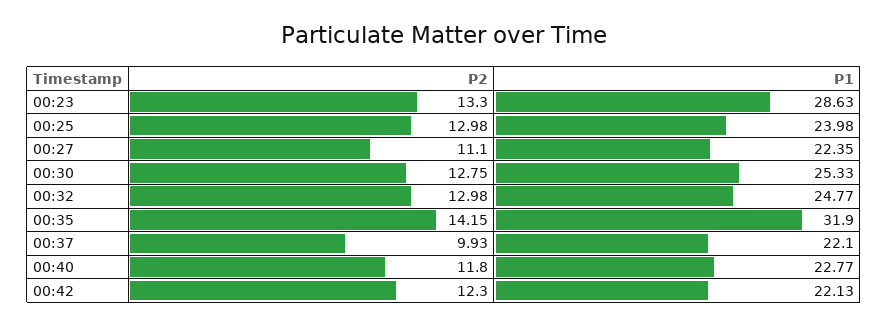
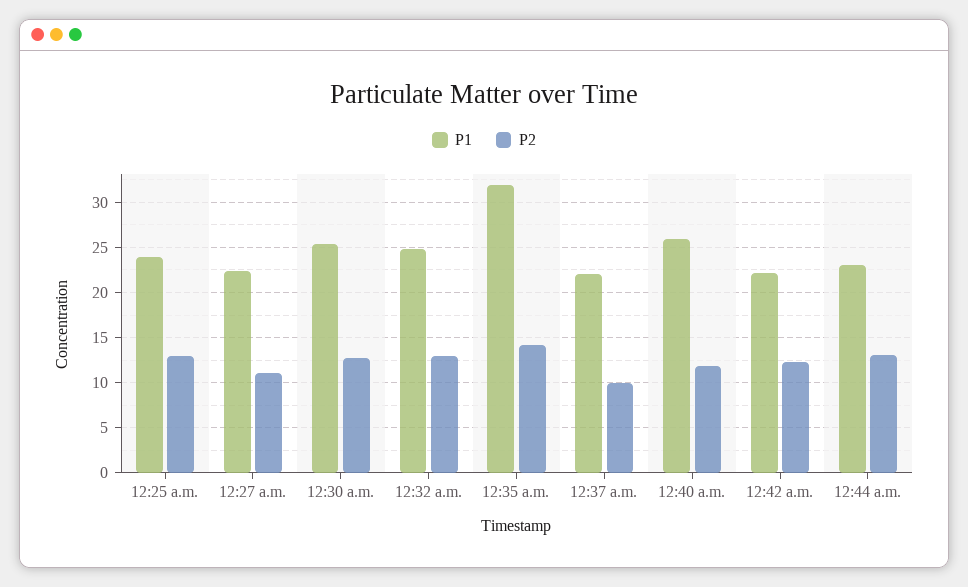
P2, 00:23: 13.3 -> none
P1, 00:23: 28.63 -> none
P1, 00:40: 22.77 -> 26
P1, 12:44 a.m.: none -> 23
P2, 12:44 a.m.: none -> 13

